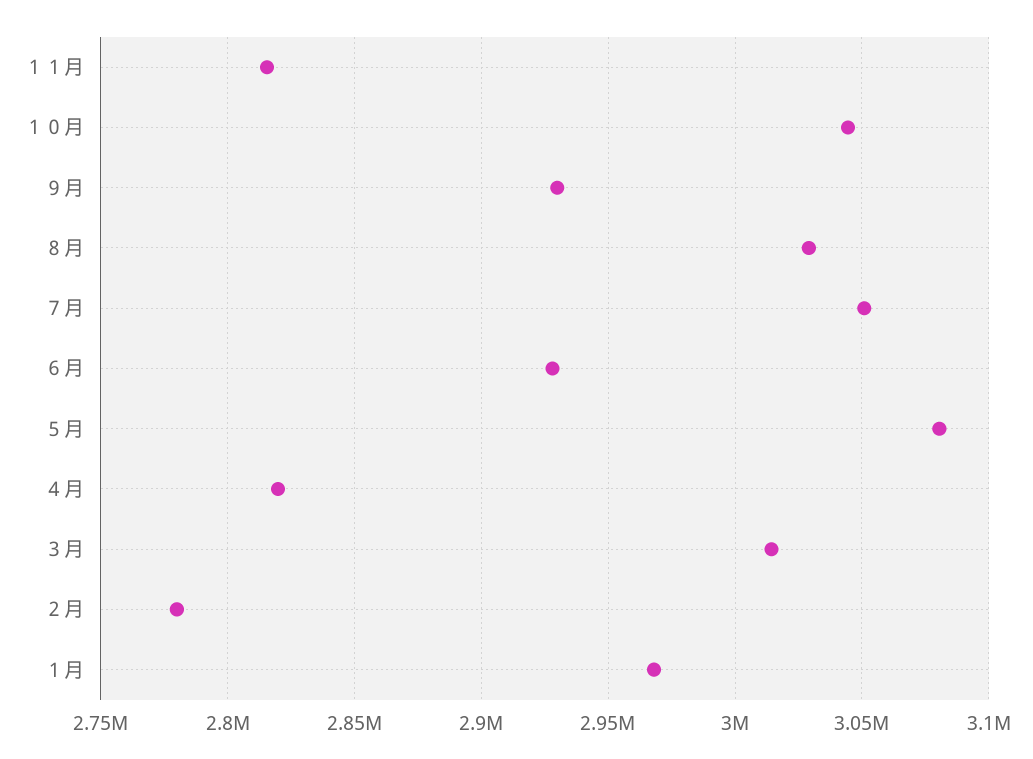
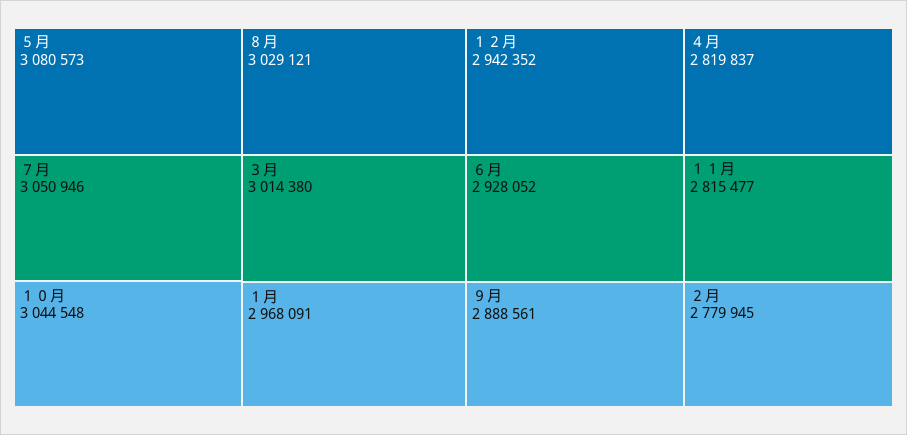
９月: 2930000 -> 2888561
１２月: none -> 2942352

